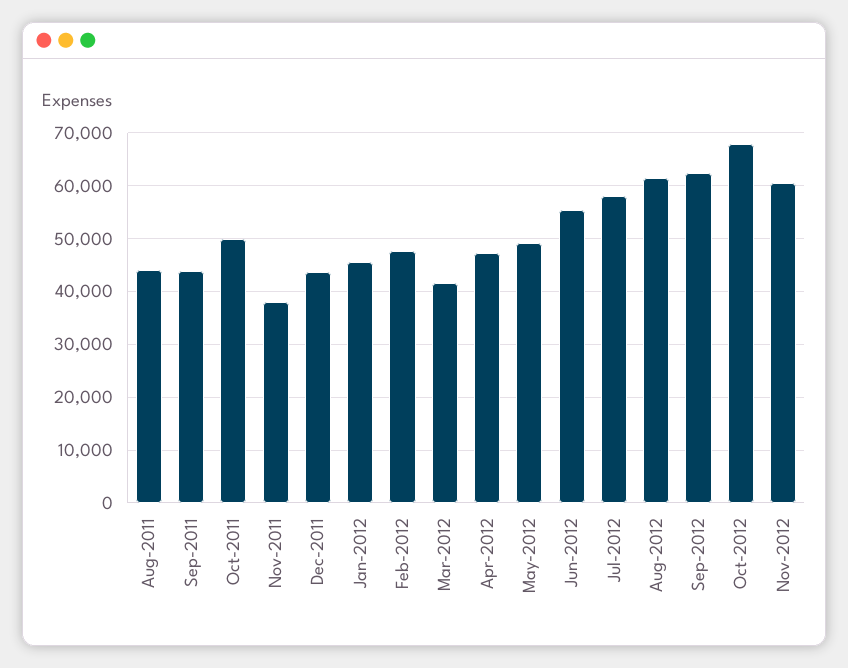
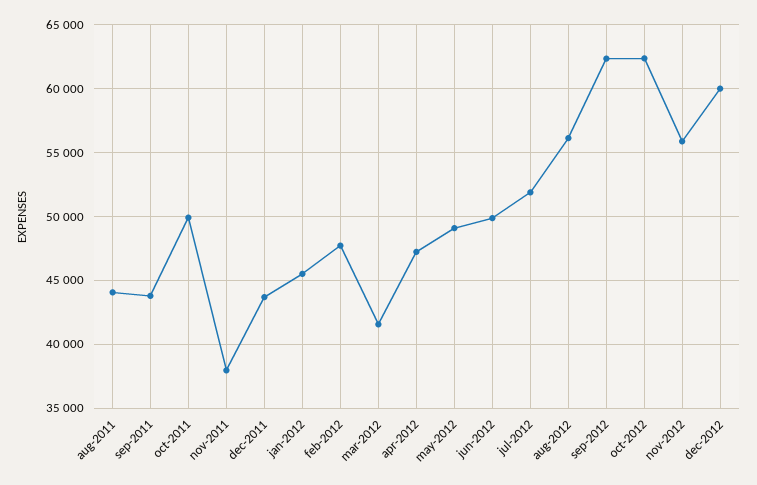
Jun-2012: 56000 -> 50000
Jul-2012: 58000 -> 52000
Aug-2012: 62000 -> 56000
Oct-2012: 68000 -> 62500
Nov-2012: 60000 -> 56000
dec-2012: none -> 60000

